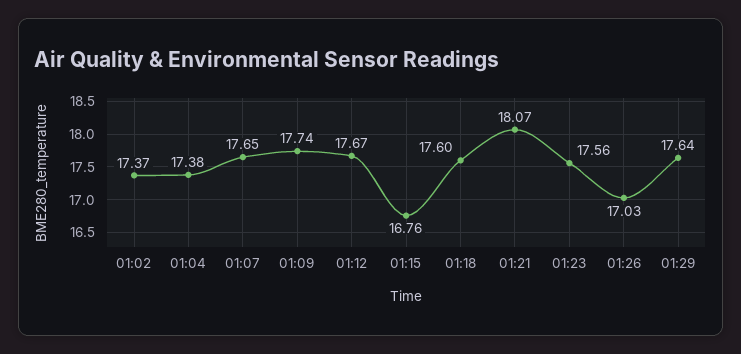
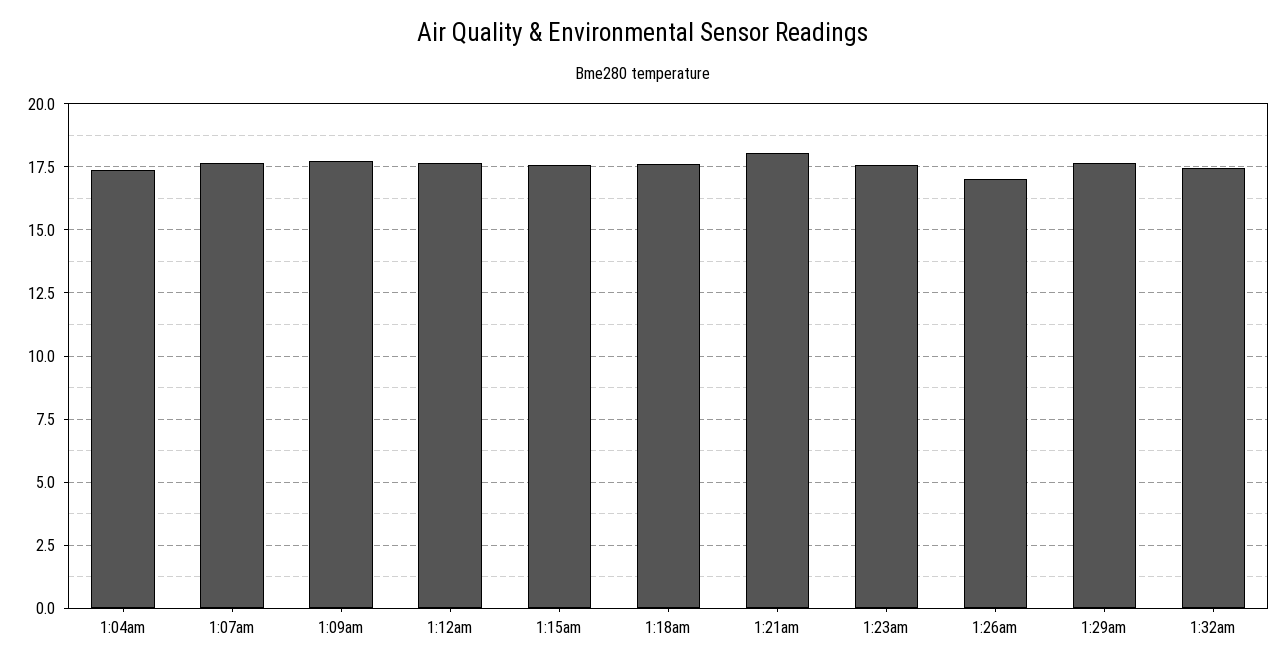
01:02: 17.37 -> none
01:15: 16.76 -> 17.5
1:32am: none -> 17.5

